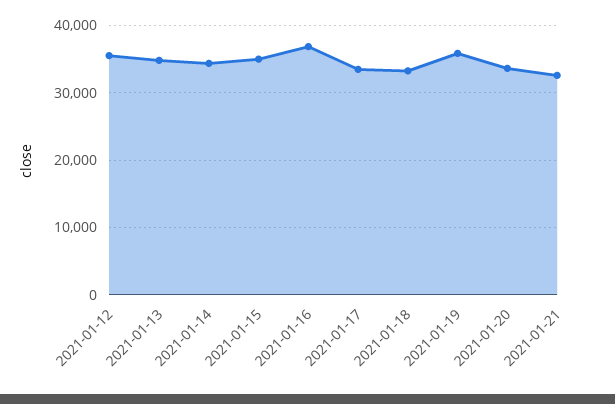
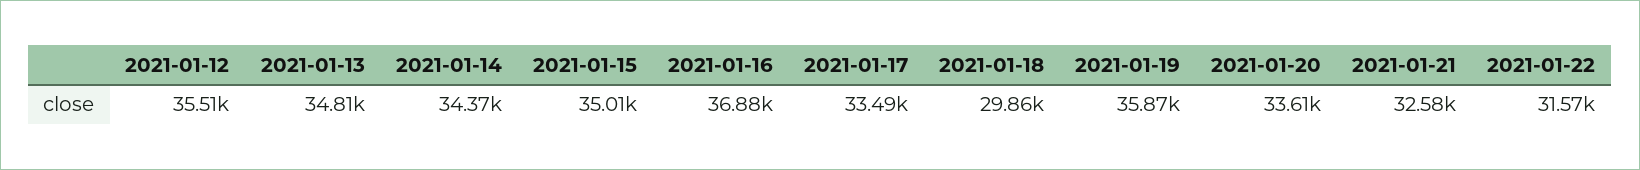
2021-01-18: 33000 -> 29860
2021-01-22: none -> 31570

